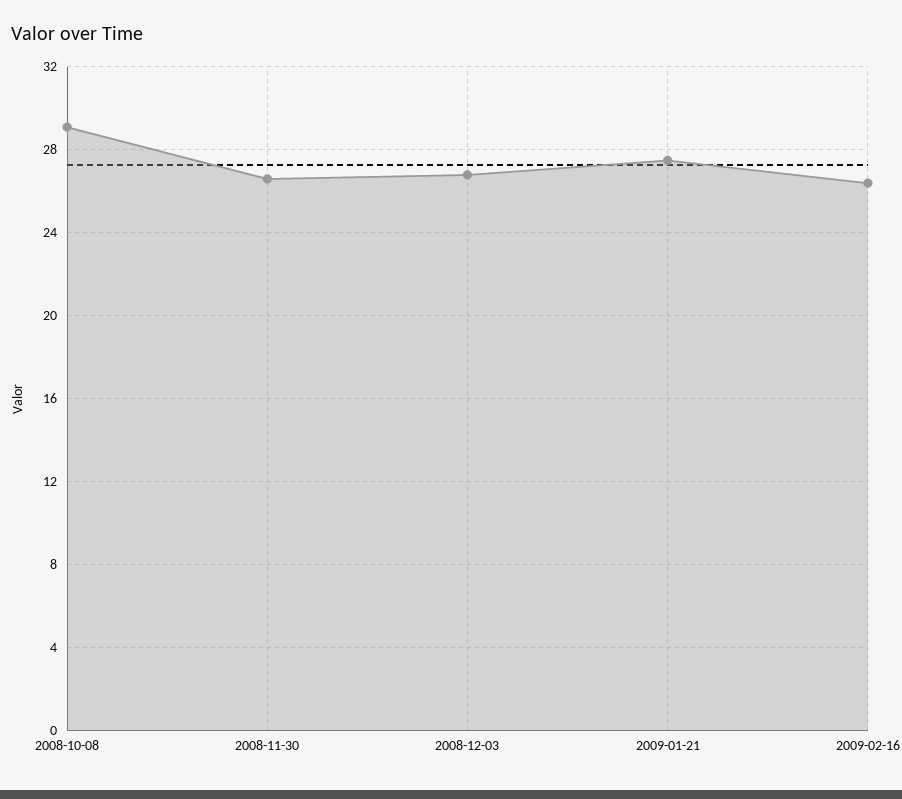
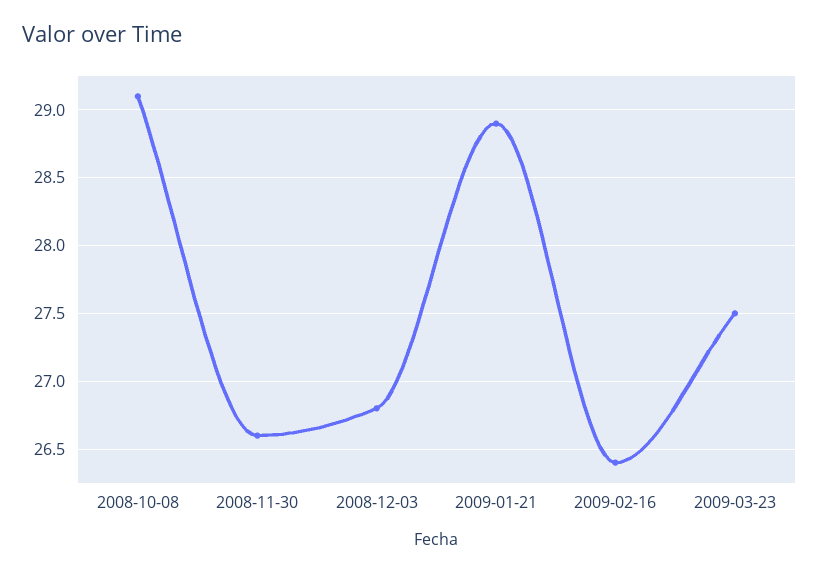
2009-01-21: 27.5 -> 28.9
2009-03-23: none -> 27.5

